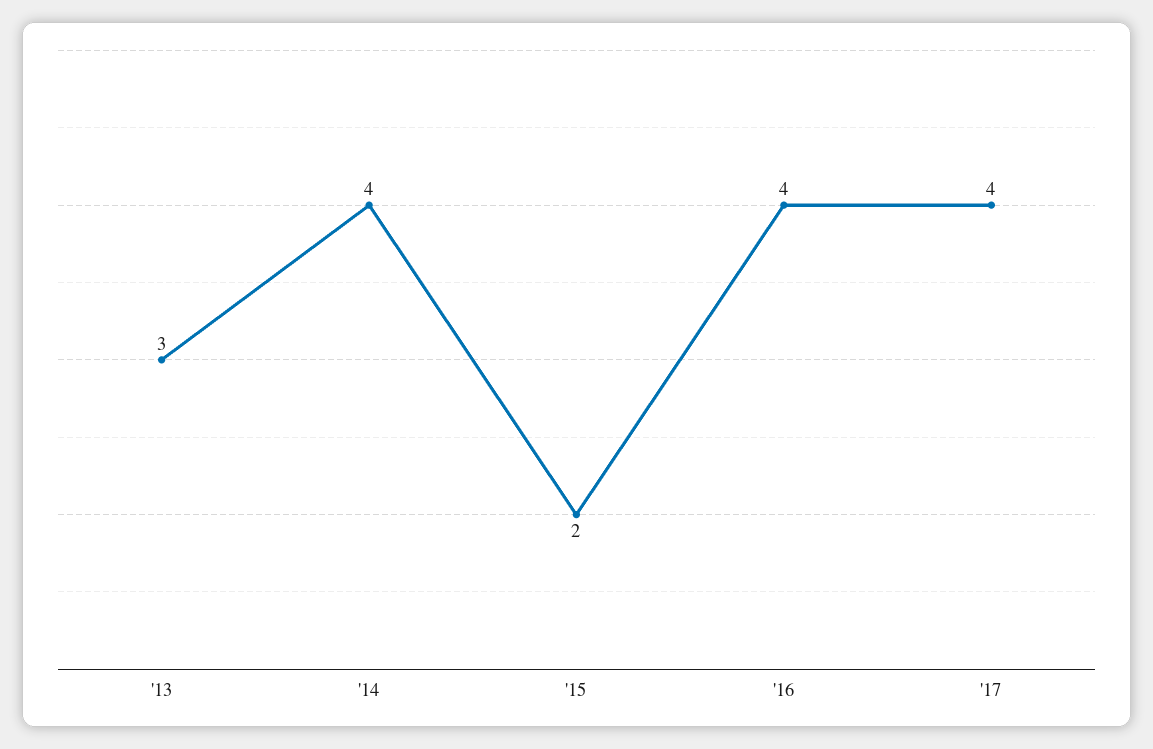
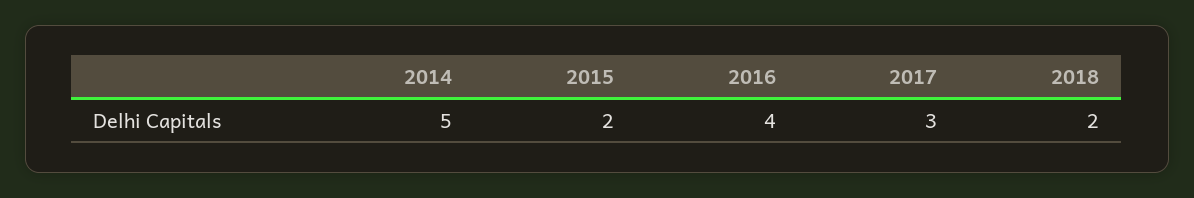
'13: 3 -> none
'14: 4 -> 5
'17: 4 -> 3
2018: none -> 2

